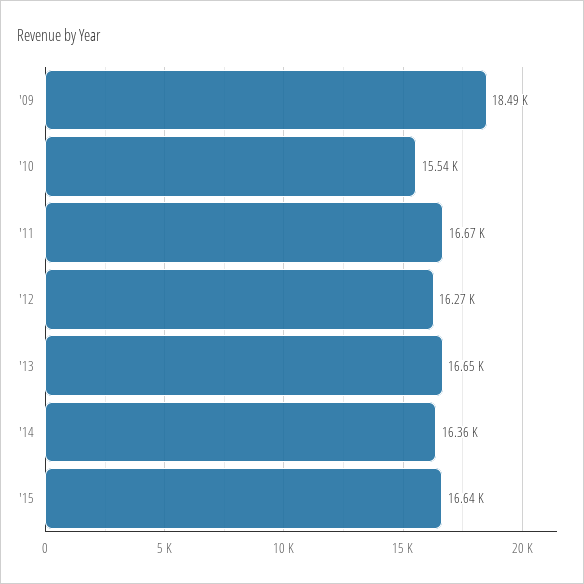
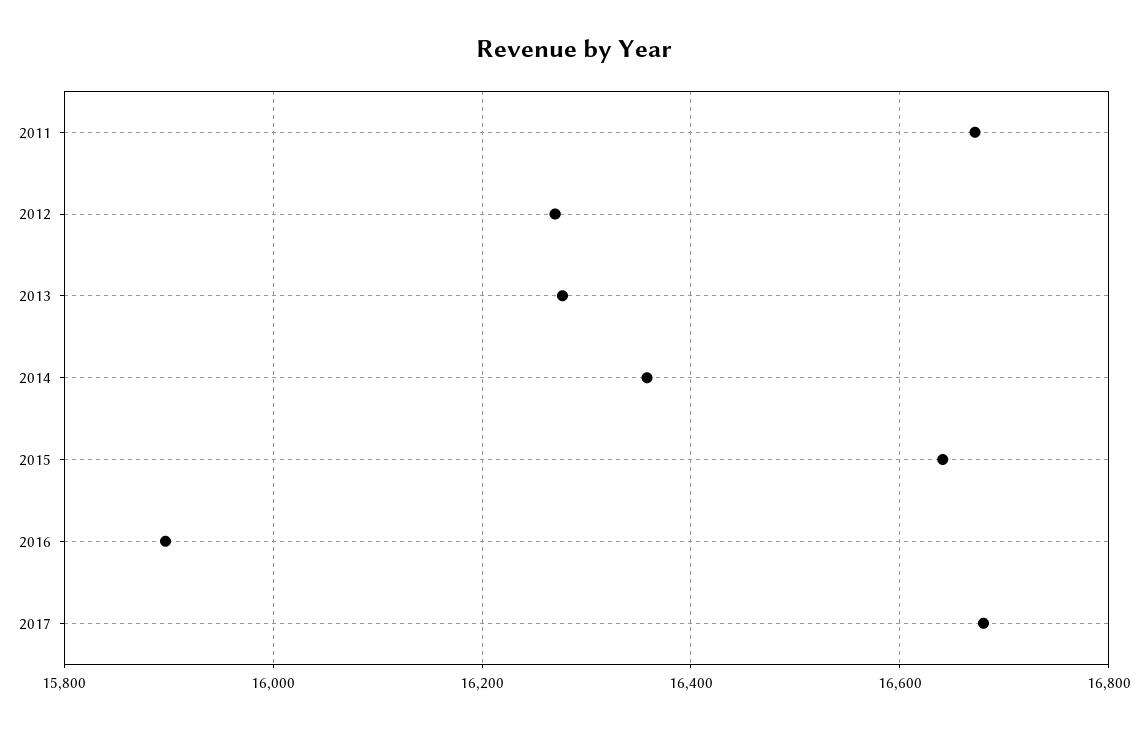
'09: 18490 -> none
'10: 15540 -> none
'13: 16650 -> 16280
2016: none -> 15900
2017: none -> 16680

